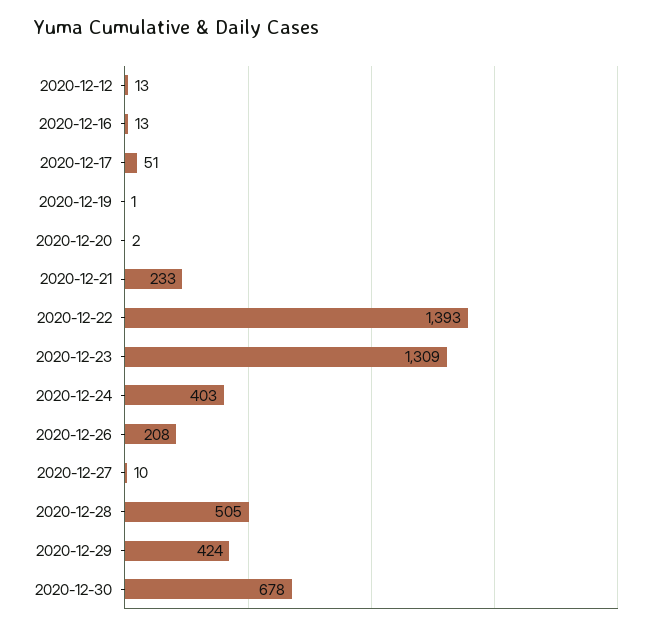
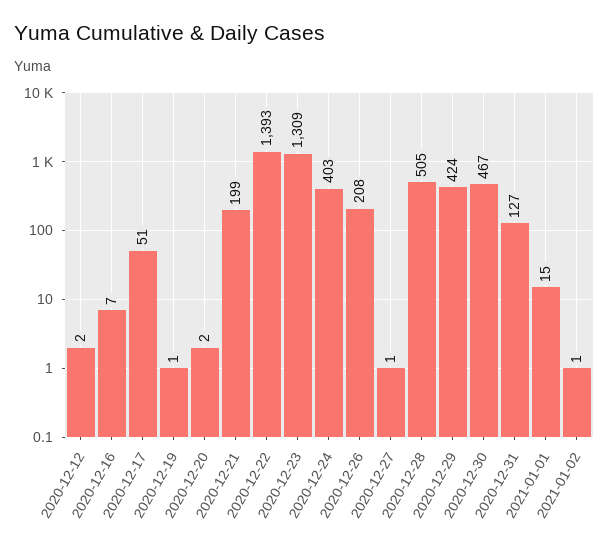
2020-12-12: 13 -> 2
2020-12-16: 13 -> 7
2020-12-21: 233 -> 199
2020-12-27: 10 -> 1
2020-12-30: 678 -> 467
2020-12-31: none -> 127
2021-01-01: none -> 15
2021-01-02: none -> 1

